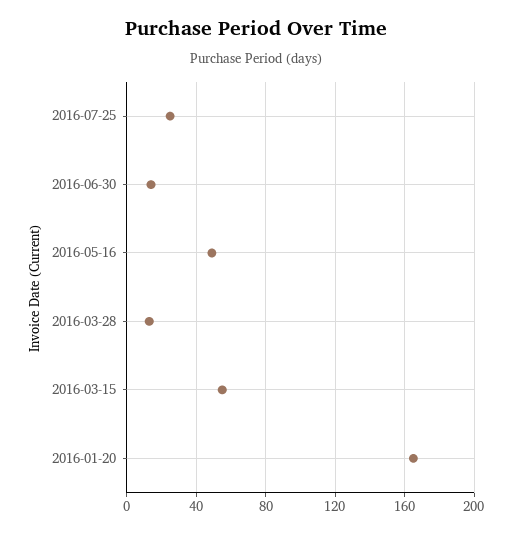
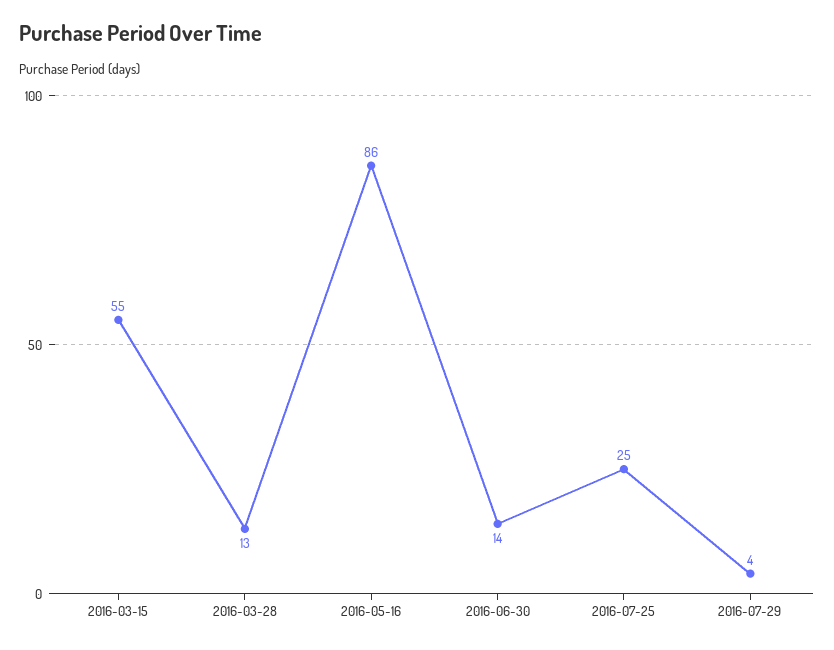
2016-05-16: 50 -> 86
2016-01-20: 165 -> none
2016-07-29: none -> 4

